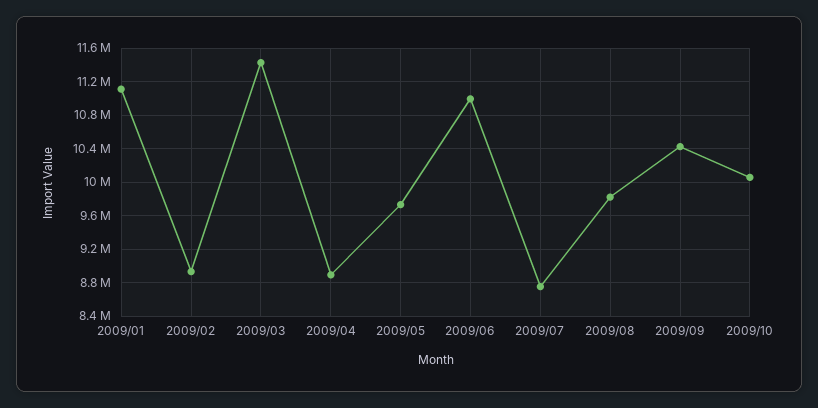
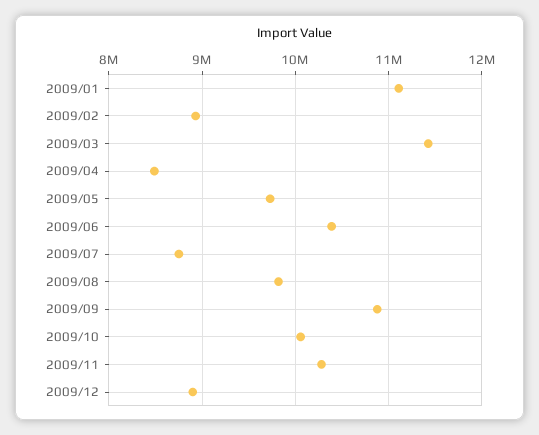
2009/04: 8900000 -> 8500000
2009/06: 11000000 -> 10400000
2009/09: 10400000 -> 10900000
2009/11: none -> 10300000
2009/12: none -> 8900000

